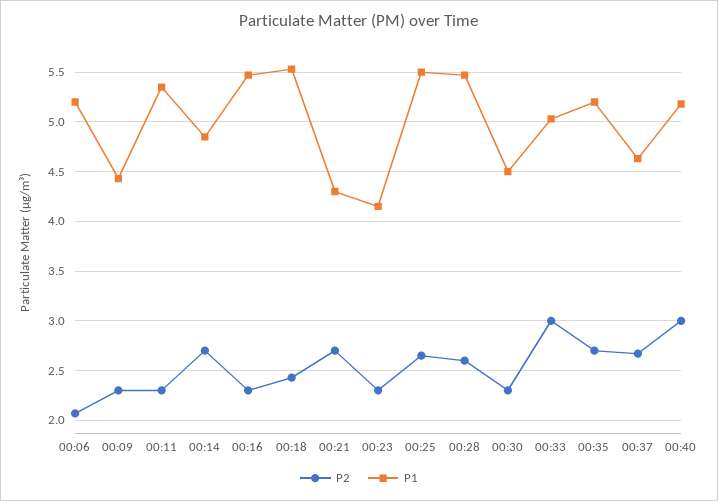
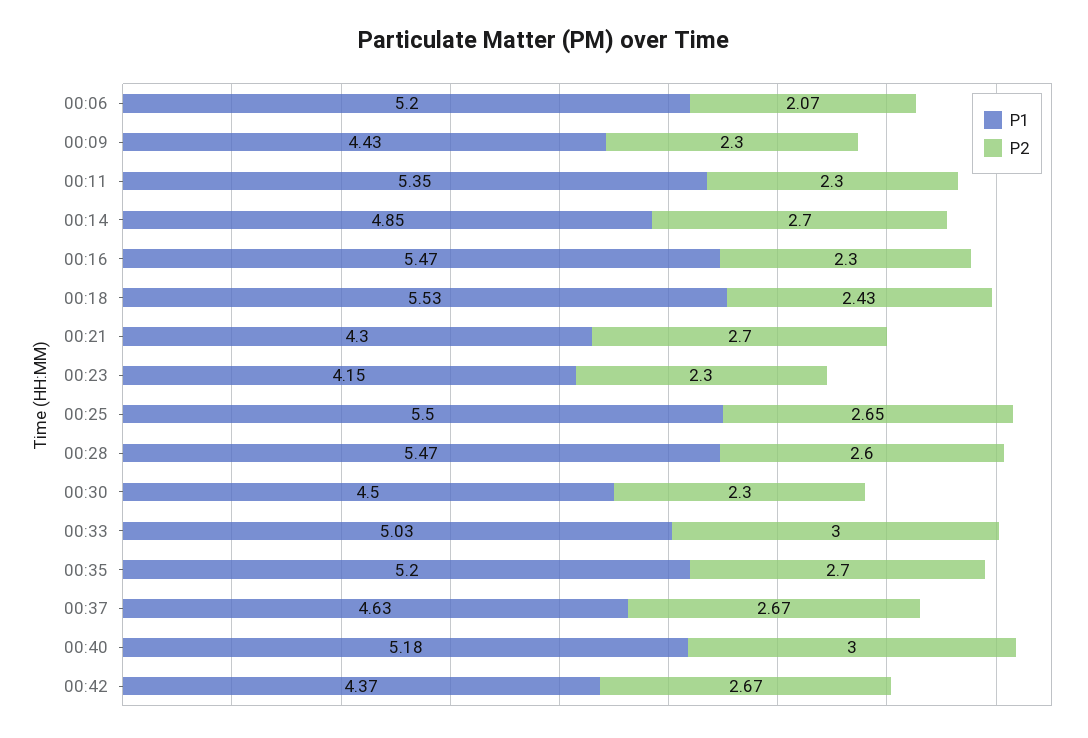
P1, 00:42: none -> 4.37
P2, 00:42: none -> 2.67

